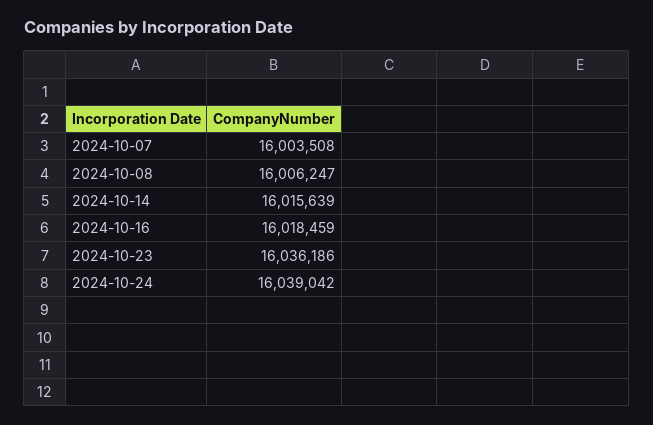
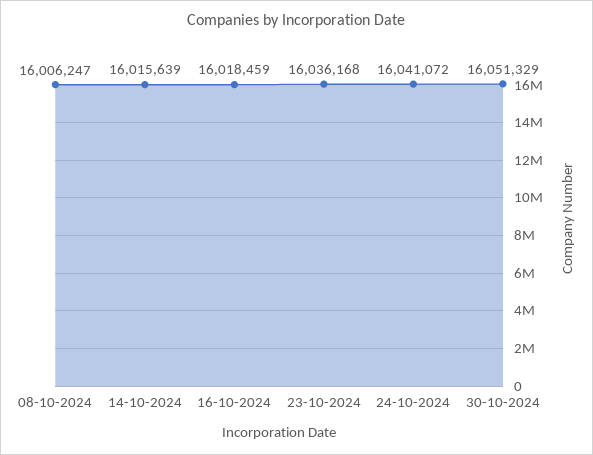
2024-10-07: 16003508 -> none
2024-10-23: 16036186 -> 16036168
2024-10-24: 16039042 -> 16041072
30-10-2024: none -> 16051329

